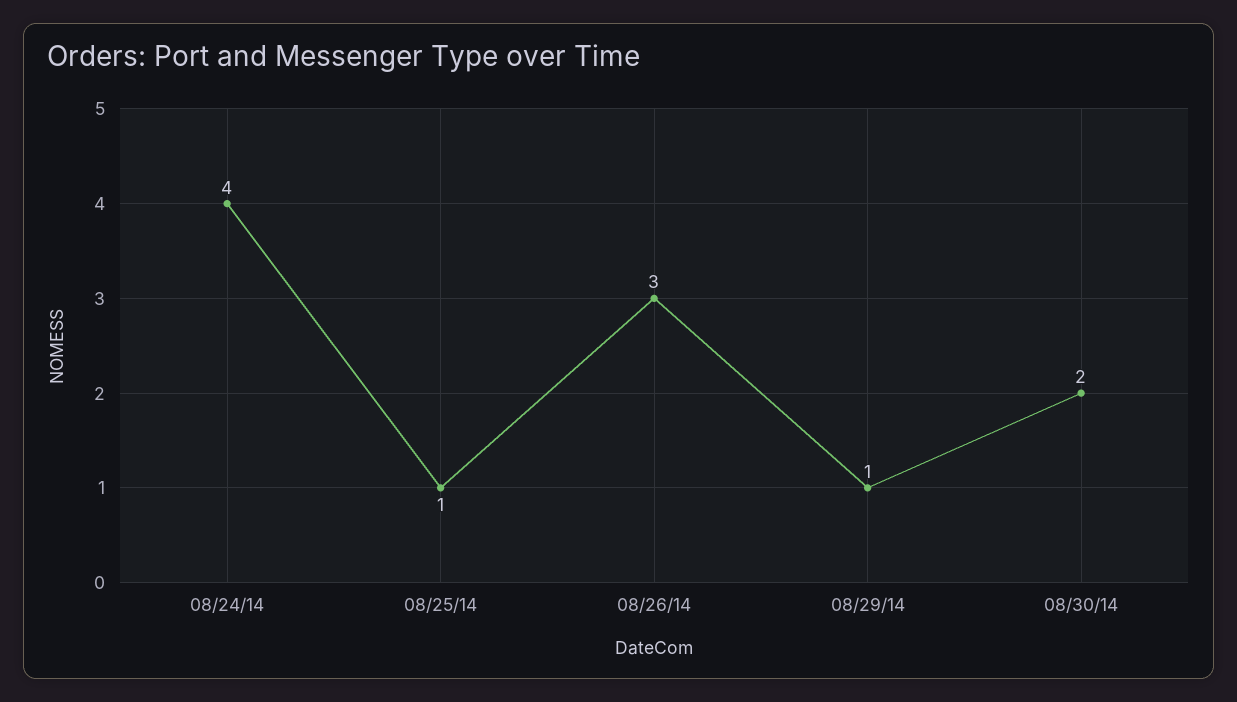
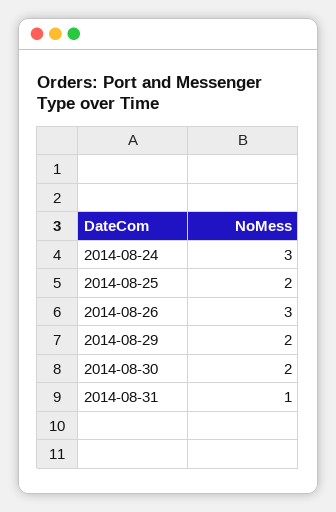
08/24/14: 4 -> 3
08/25/14: 1 -> 2
08/29/14: 1 -> 2
2014-08-31: none -> 1

